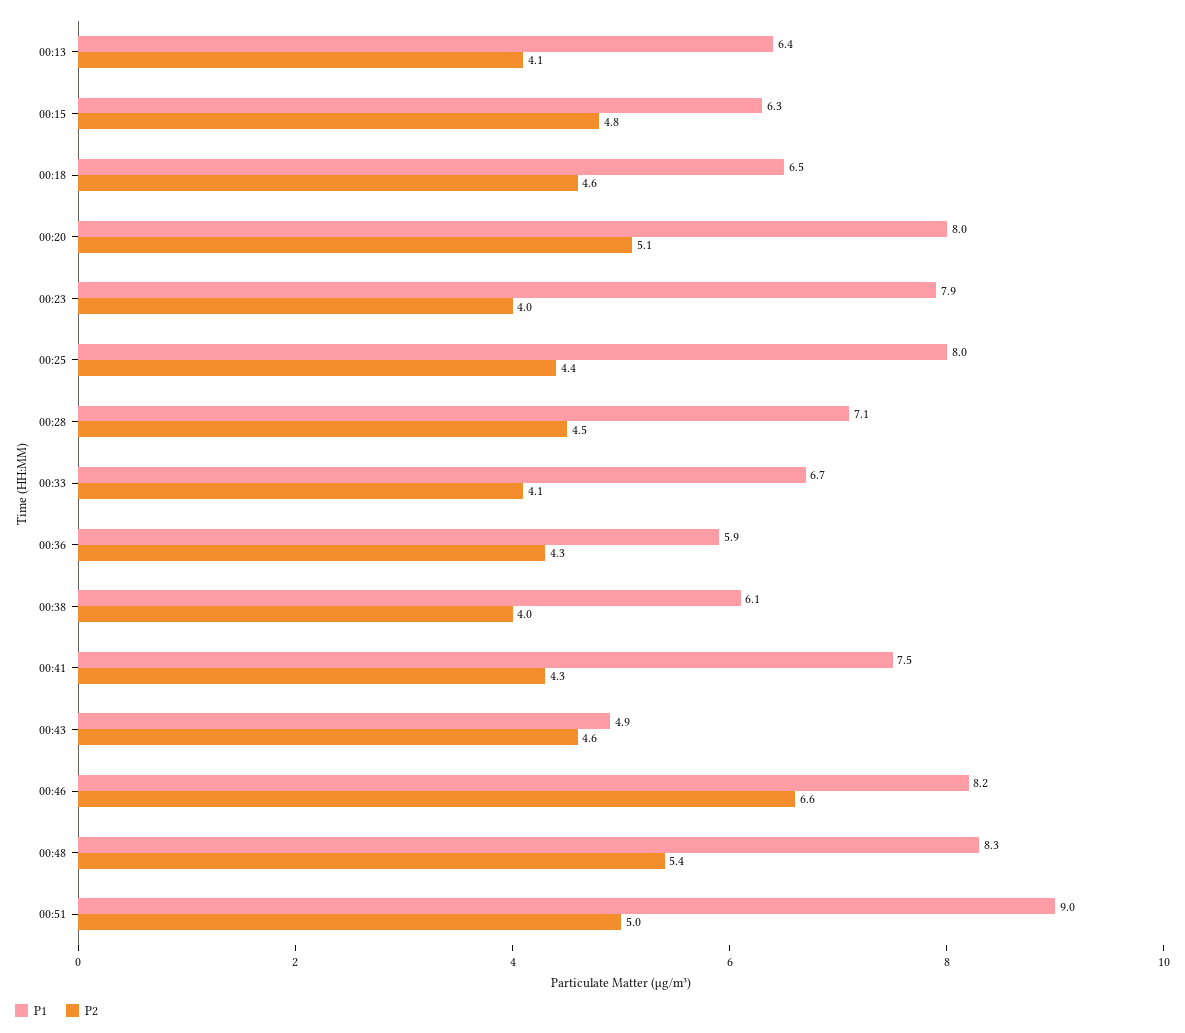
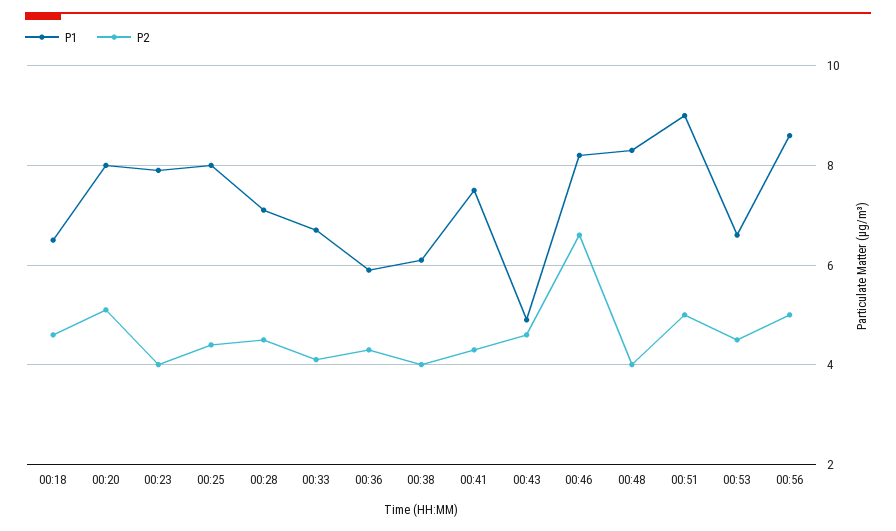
P1, 00:13: 6.4 -> none
P2, 00:13: 4.1 -> none
P1, 00:15: 6.3 -> none
P2, 00:15: 4.8 -> none
P2, 00:48: 5.4 -> 4
P1, 00:53: none -> 6.5
P2, 00:53: none -> 4.5
P1, 00:56: none -> 8.5
P2, 00:56: none -> 5

